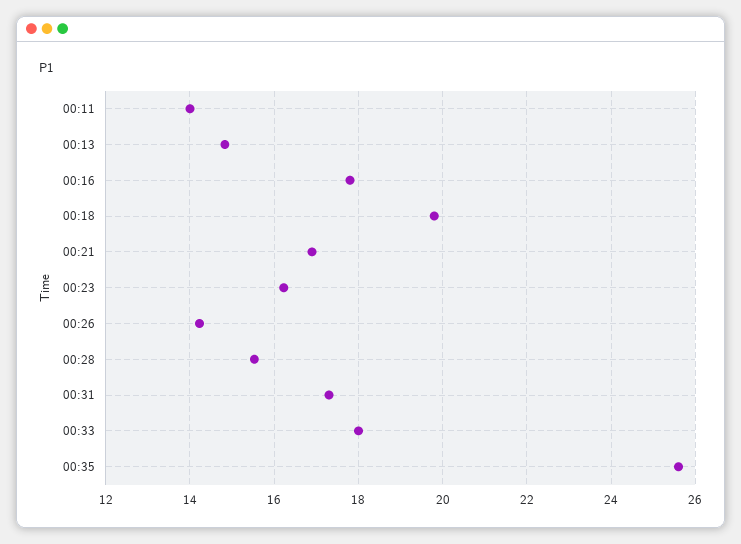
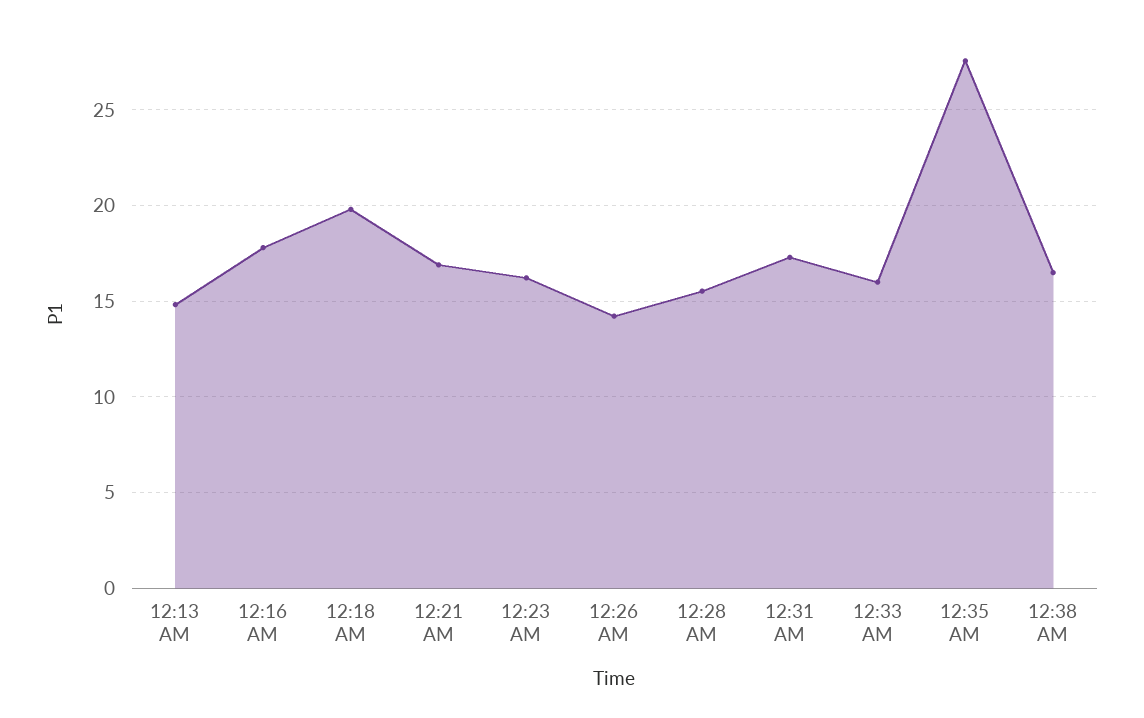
00:11: 14 -> none
00:33: 18 -> 16
00:35: 25.6 -> 27.5
12:38 AM: none -> 16.5

